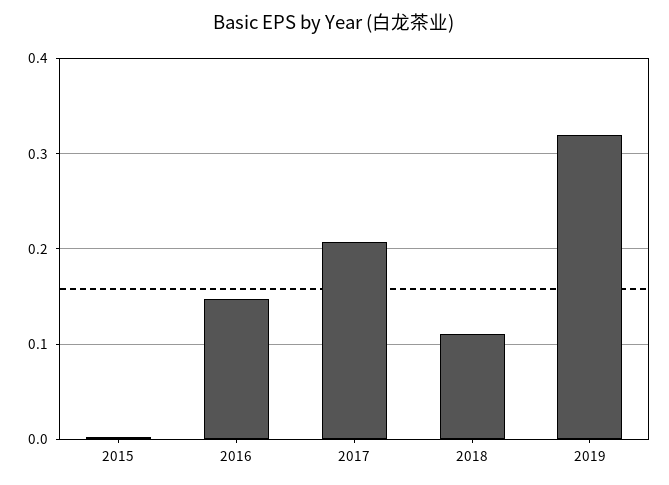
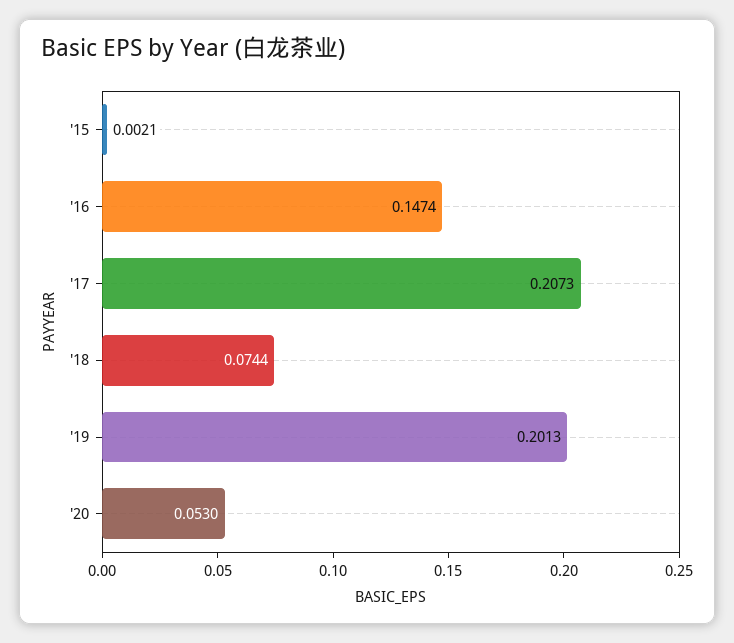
2018: 0.11 -> 0.0744
2019: 0.32 -> 0.2013
'20: none -> 0.053

